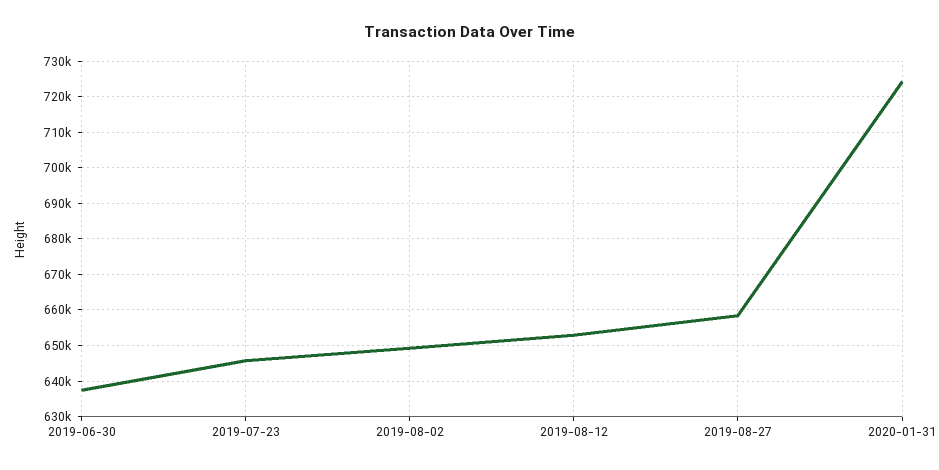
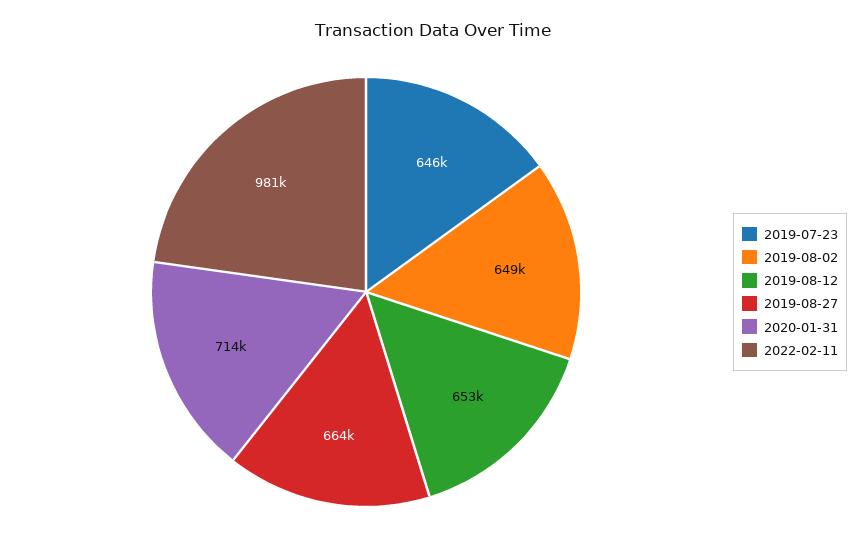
2019-06-30: 638000 -> none
2019-08-27: 658000 -> 664000
2020-01-31: 724000 -> 714000
2022-02-11: none -> 981000

